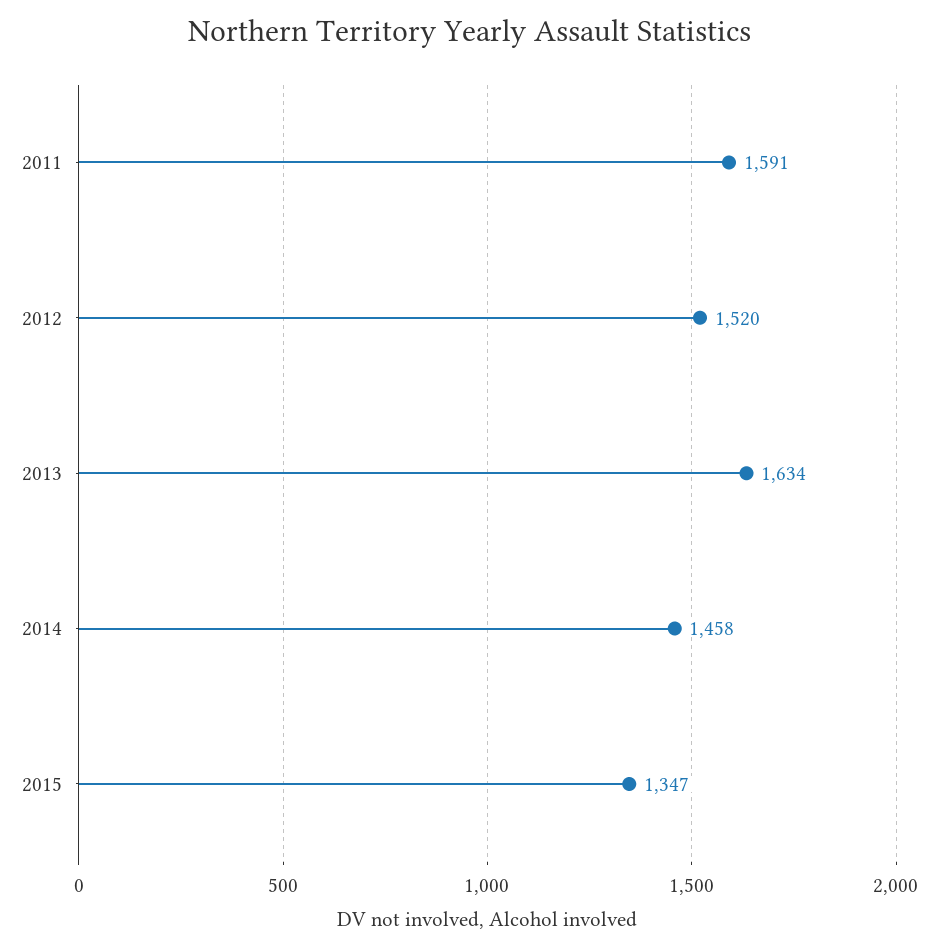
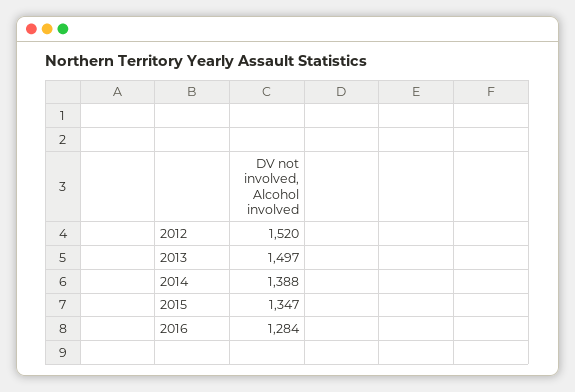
2011: 1591 -> none
2013: 1634 -> 1497
2014: 1458 -> 1388
2016: none -> 1284

